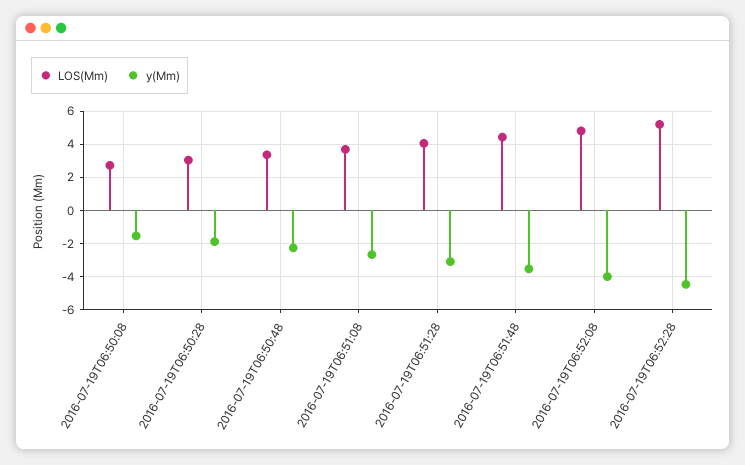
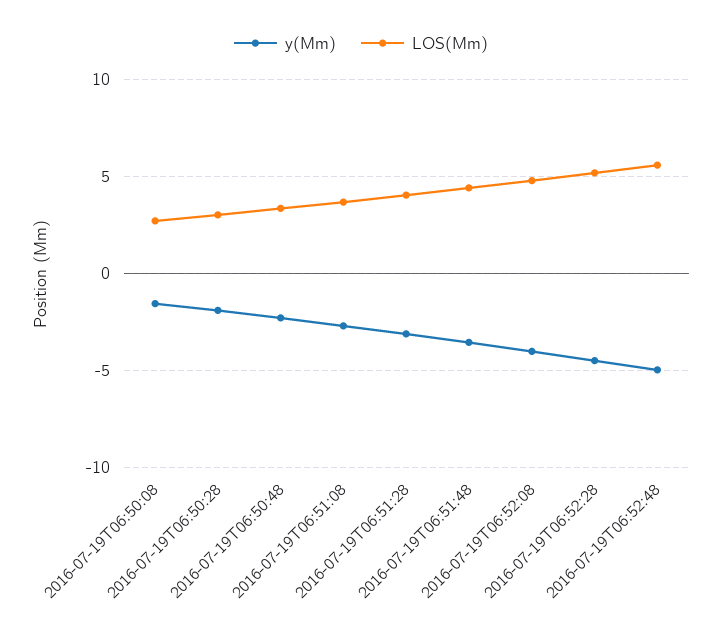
y(Mm), 2016-07-19T06:52:48: none -> -5
LOS(Mm), 2016-07-19T06:52:48: none -> 5.5

